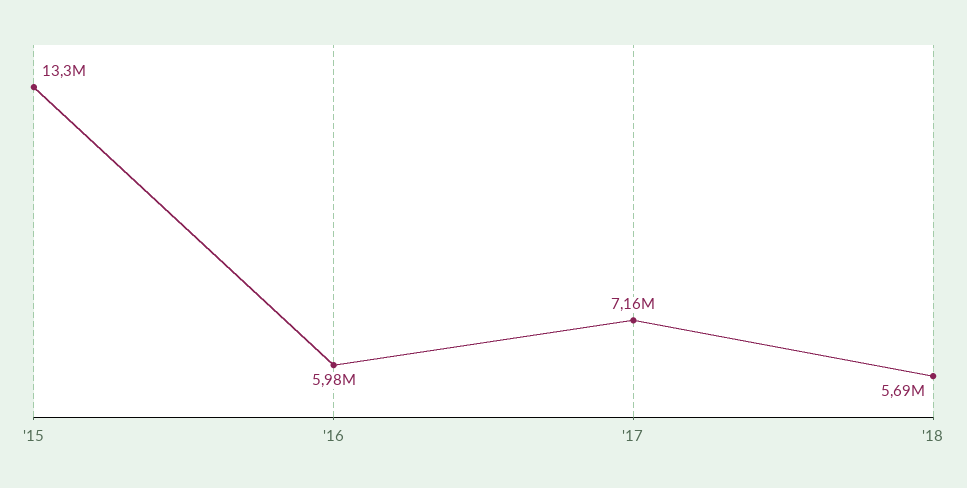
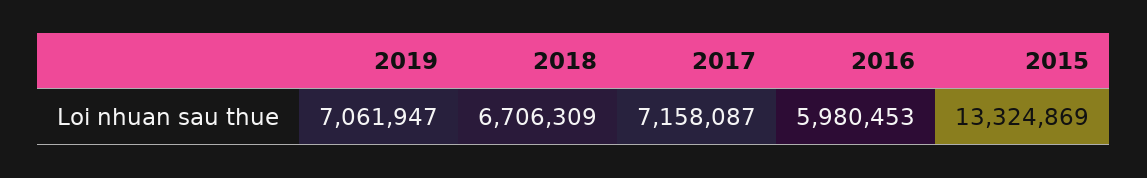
'18: 5690000 -> 6706309
2019: none -> 7061947

